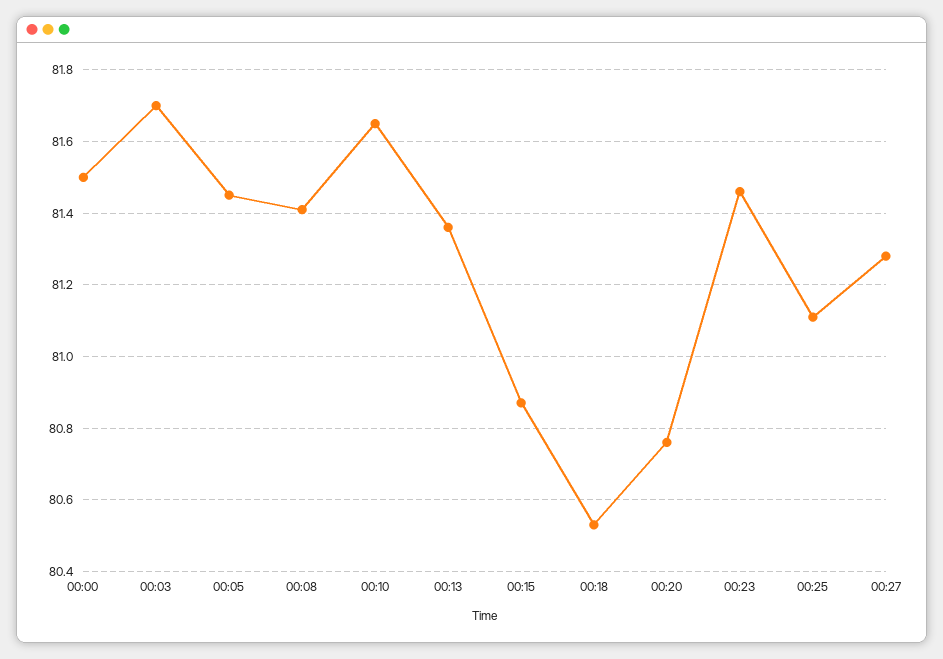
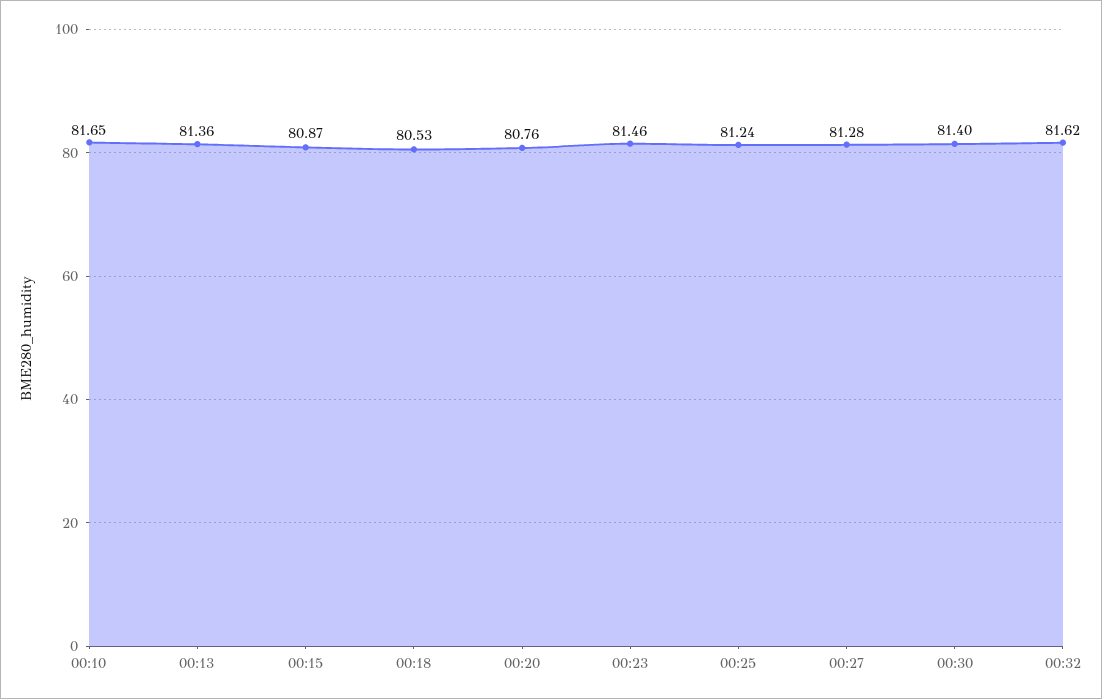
00:00: 81.5 -> none
00:03: 81.7 -> none
00:05: 81.45 -> none
00:08: 81.4 -> none
00:25: 81.1 -> 81.24
00:30: none -> 81.4
00:32: none -> 81.62

